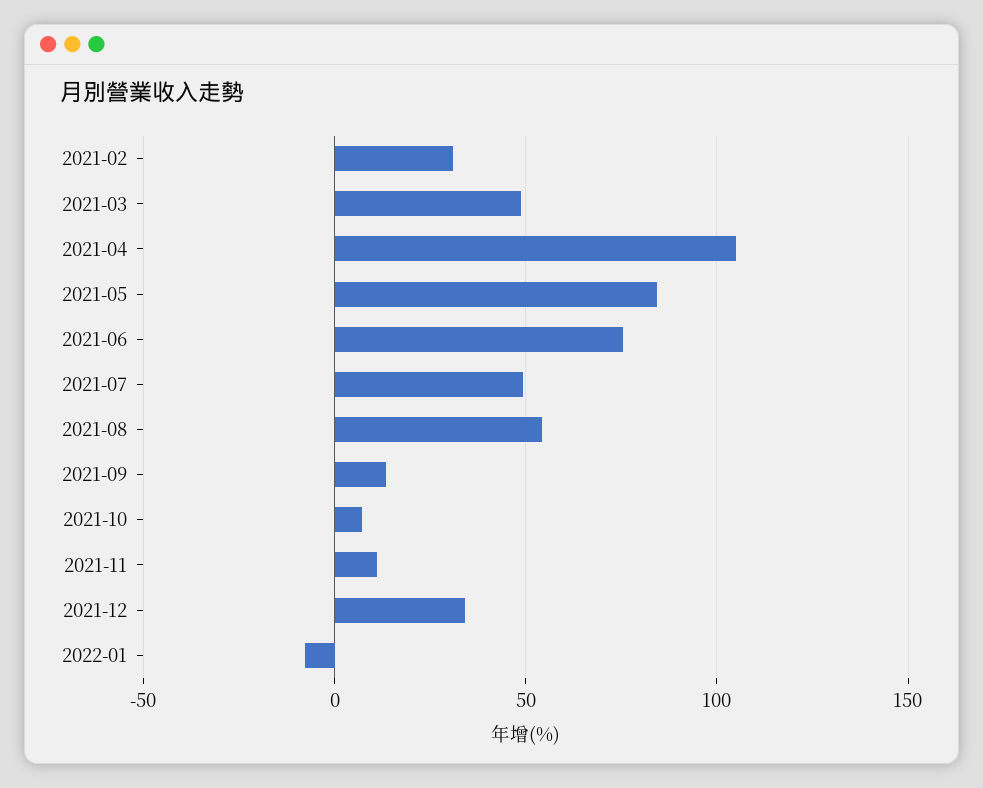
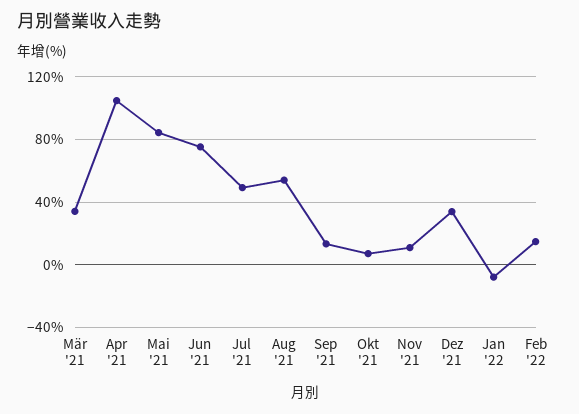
2021-02: 30 -> none
2021-03: 50 -> 35
Feb '22: none -> 15

